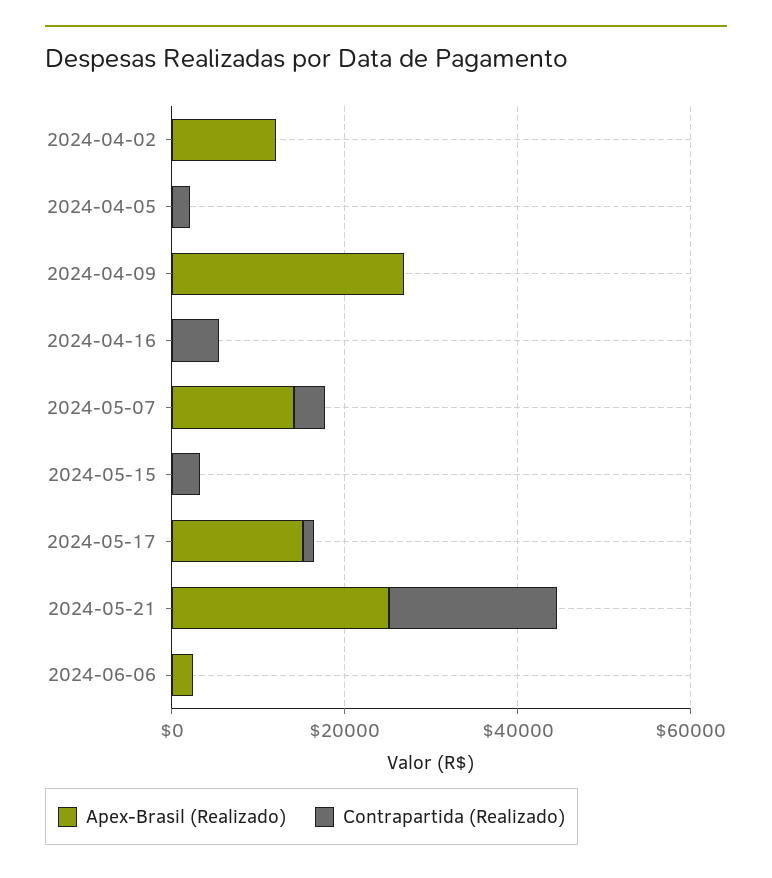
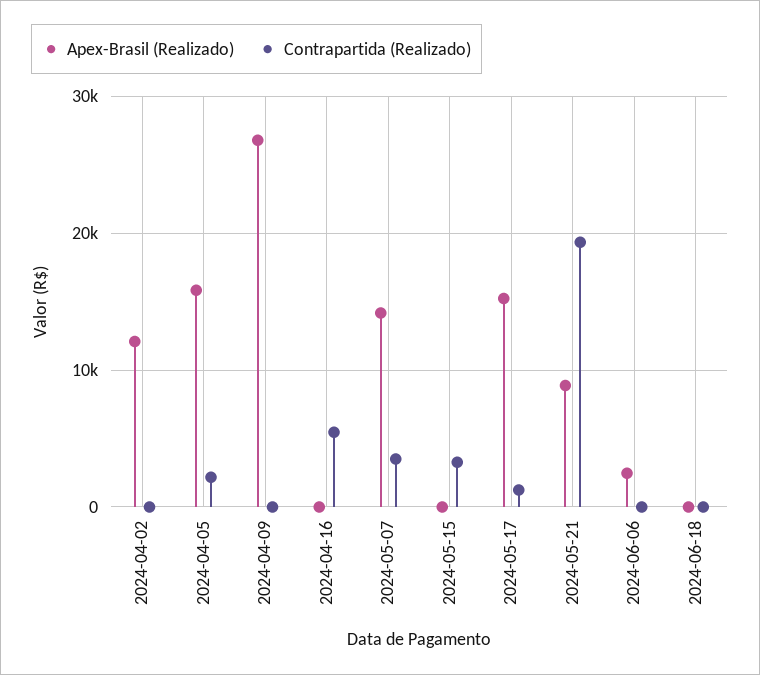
Apex-Brasil (Realizado), 2024-04-05: 0 -> 16000
Apex-Brasil (Realizado), 2024-05-21: 25000 -> 9000
Apex-Brasil (Realizado), 2024-06-18: none -> 0
Contrapartida (Realizado), 2024-06-18: none -> 0

